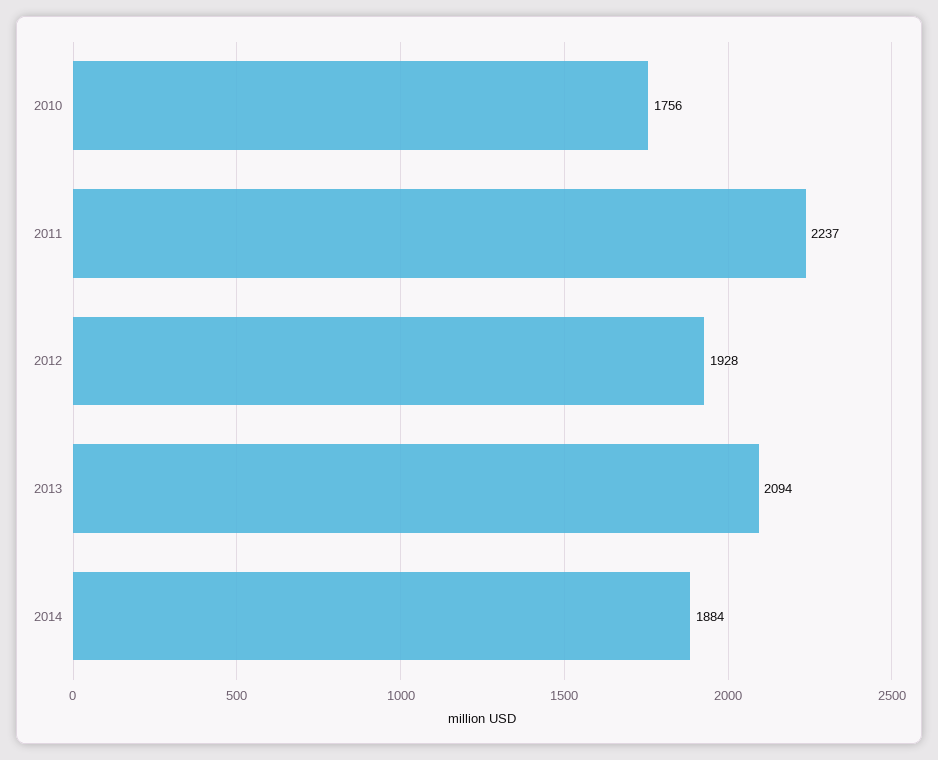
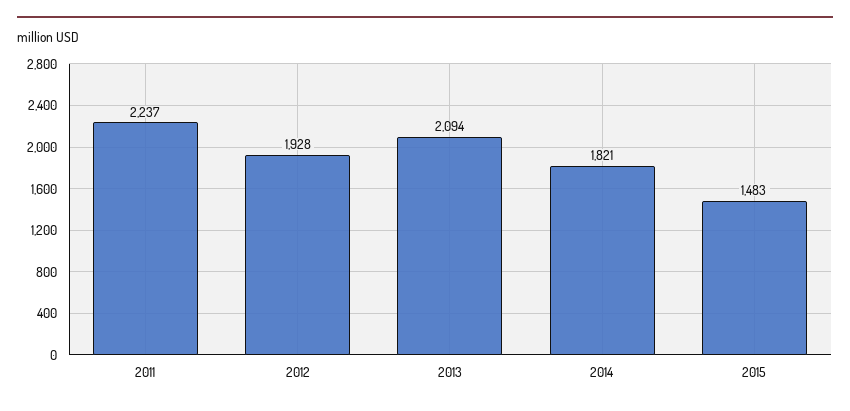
2010: 1756 -> none
2014: 1884 -> 1821
2015: none -> 1483

